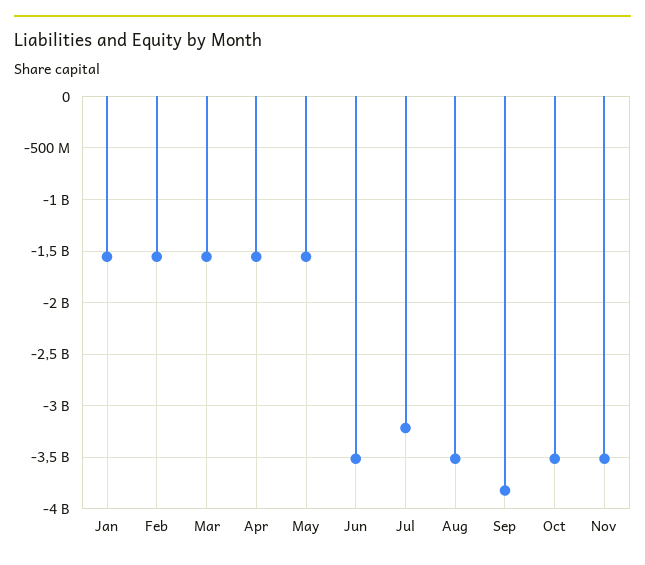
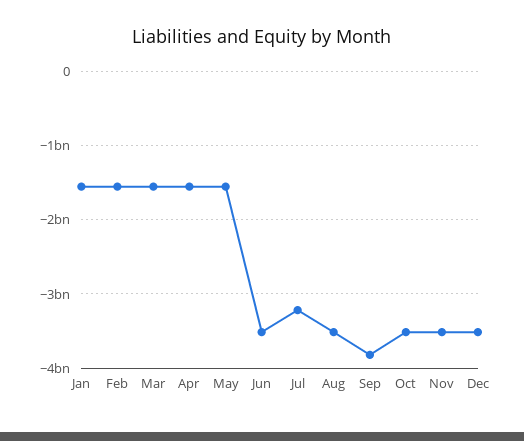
Dec: none -> -3500000000

